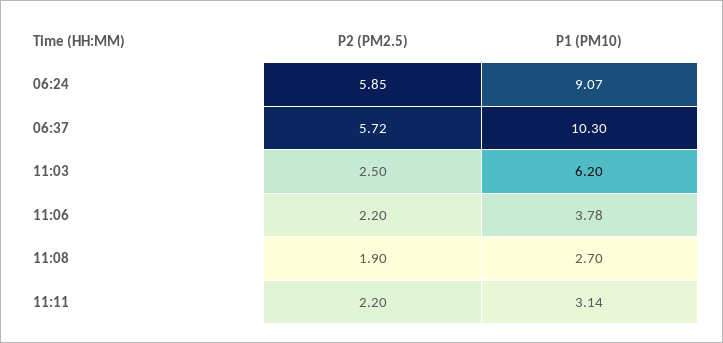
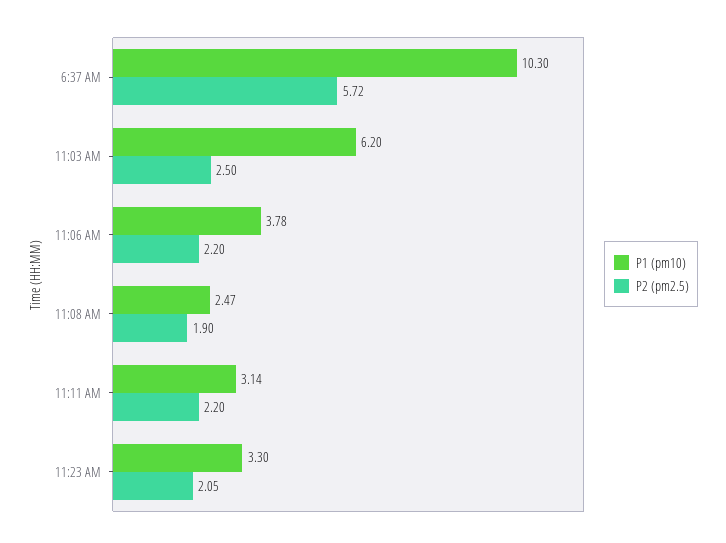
P2 (PM2.5), 06:24: 5.85 -> none
P1 (PM10), 06:24: 9.07 -> none
P1 (PM10), 11:08: 2.7 -> 2.47
P1 (PM10), 11:23 AM: none -> 3.3
P2 (PM2.5), 11:23 AM: none -> 2.05

